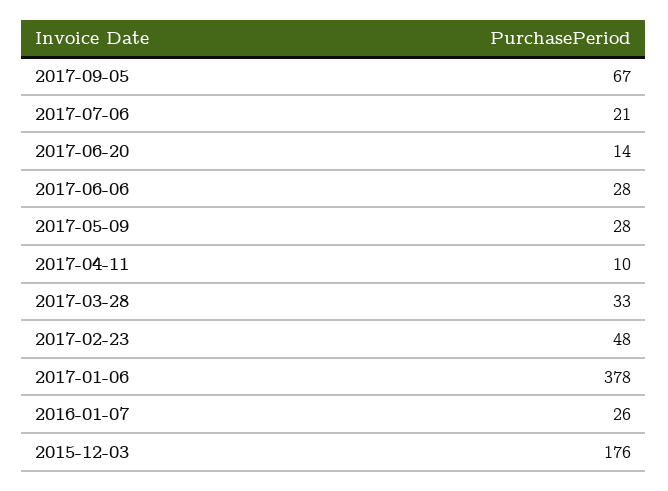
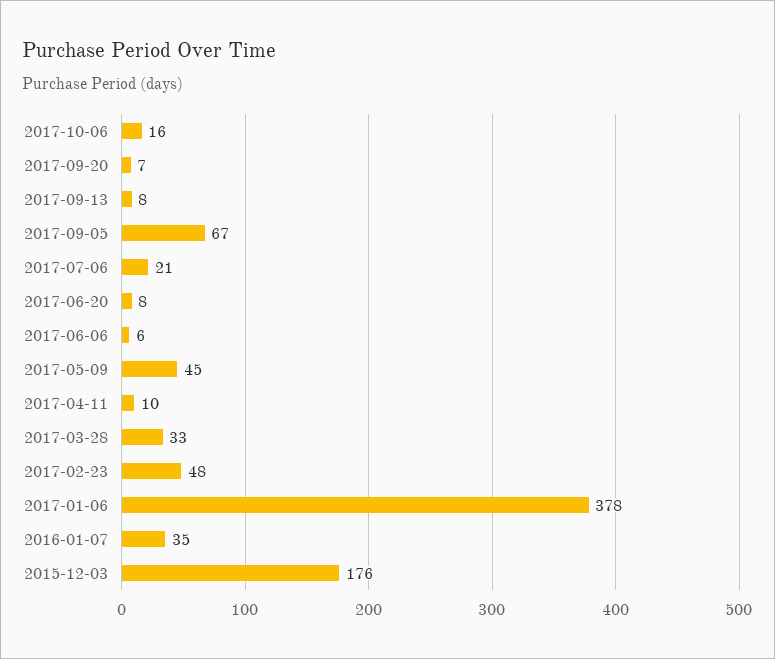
2017-06-20: 14 -> 8
2017-06-06: 28 -> 6
2017-05-09: 28 -> 45
2016-01-07: 26 -> 35
2017-10-06: none -> 16
2017-09-20: none -> 7
2017-09-13: none -> 8

